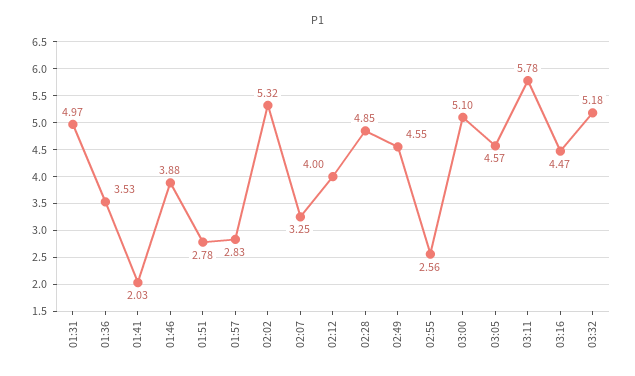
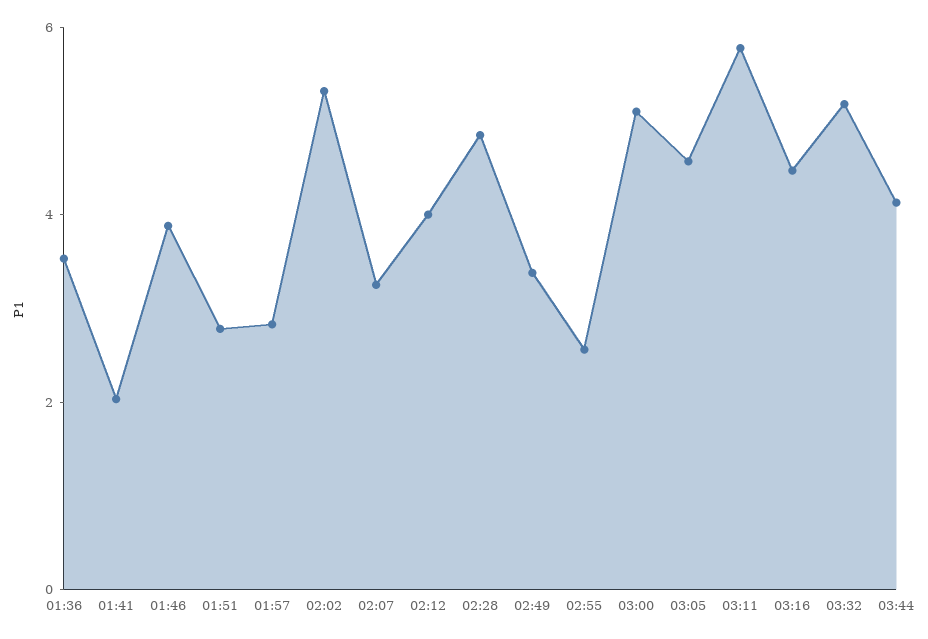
01:31: 4.97 -> none
02:49: 4.55 -> 3.5
03:44: none -> 4

